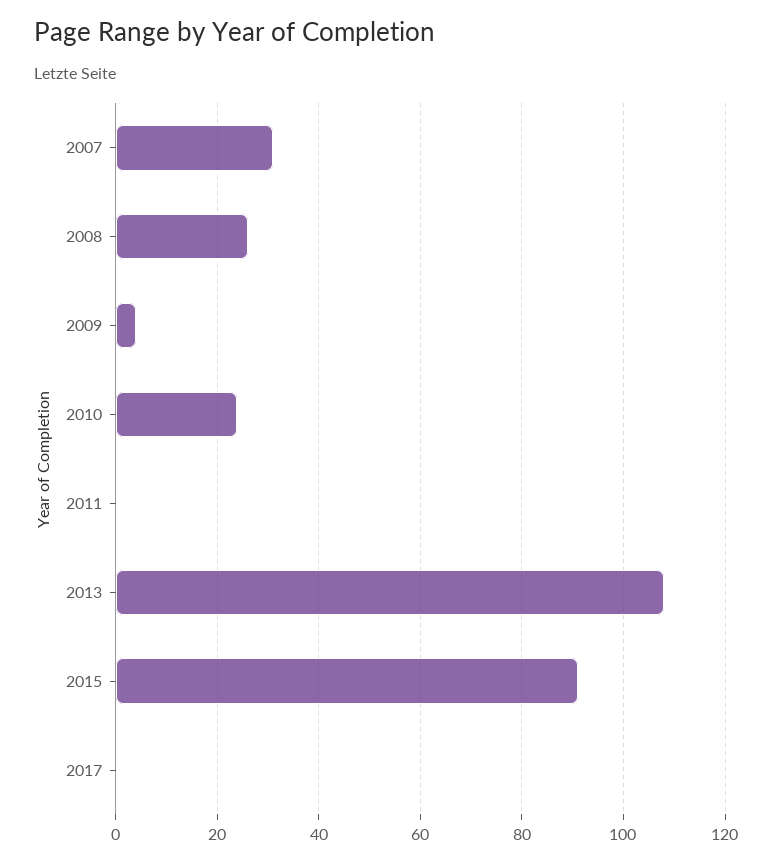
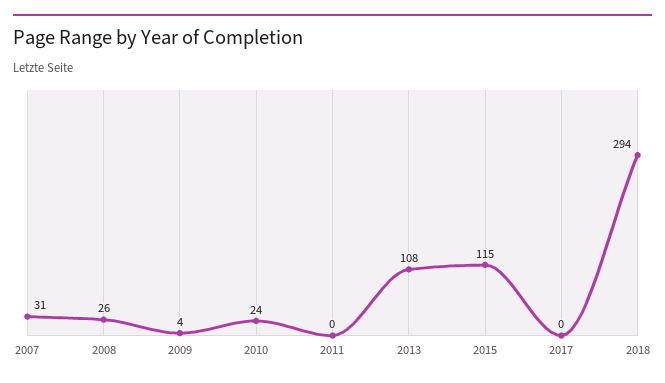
2015: 90 -> 115
2018: none -> 294

